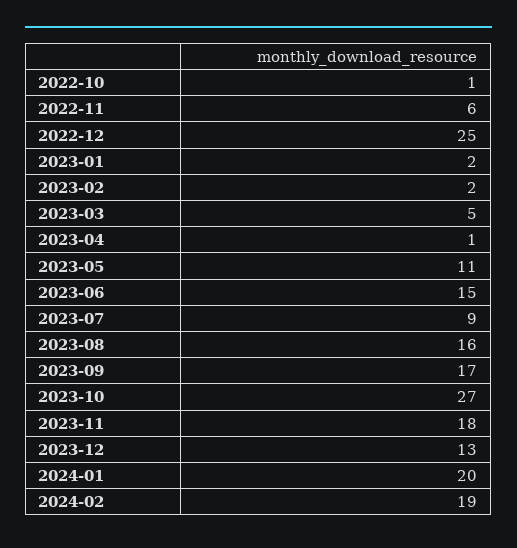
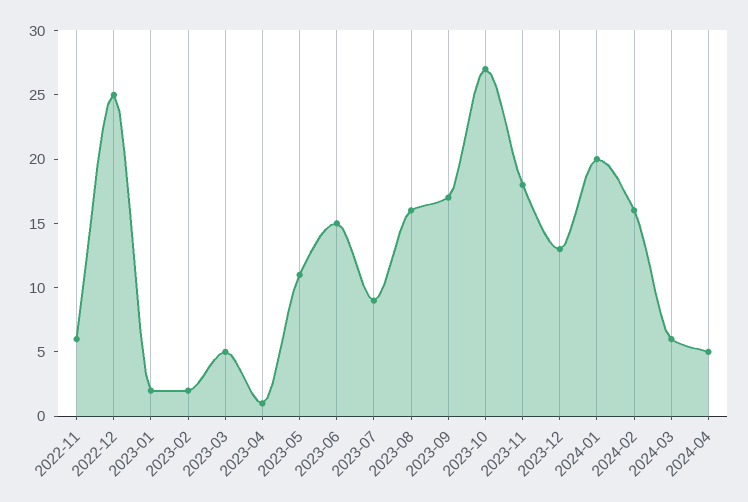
2022-10: 1 -> none
2024-02: 19 -> 16
2024-03: none -> 6
2024-04: none -> 5

